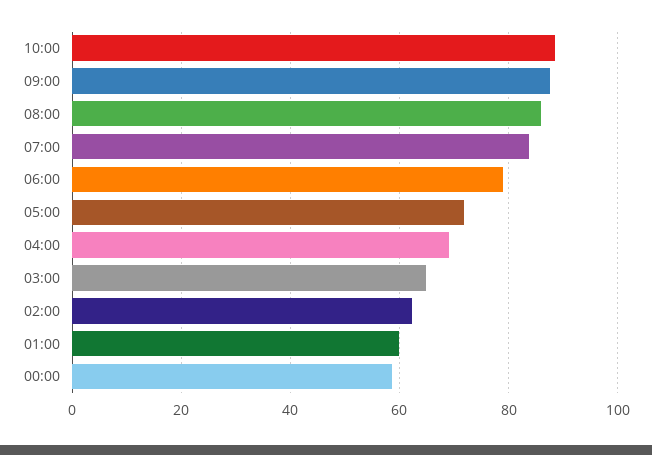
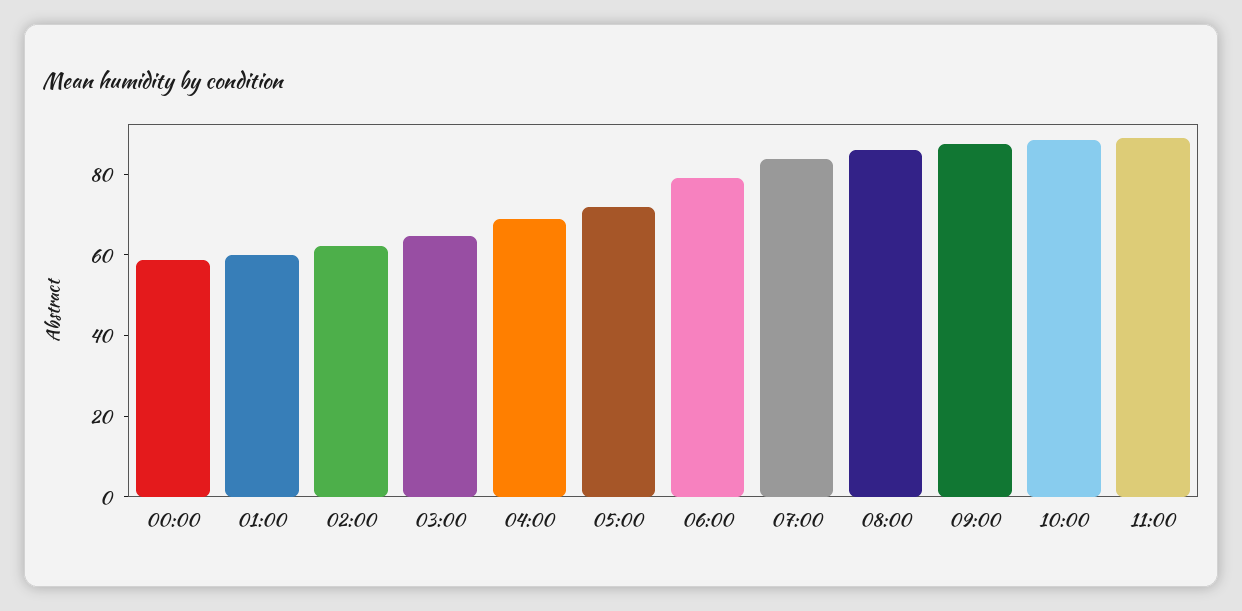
11:00: none -> 90

